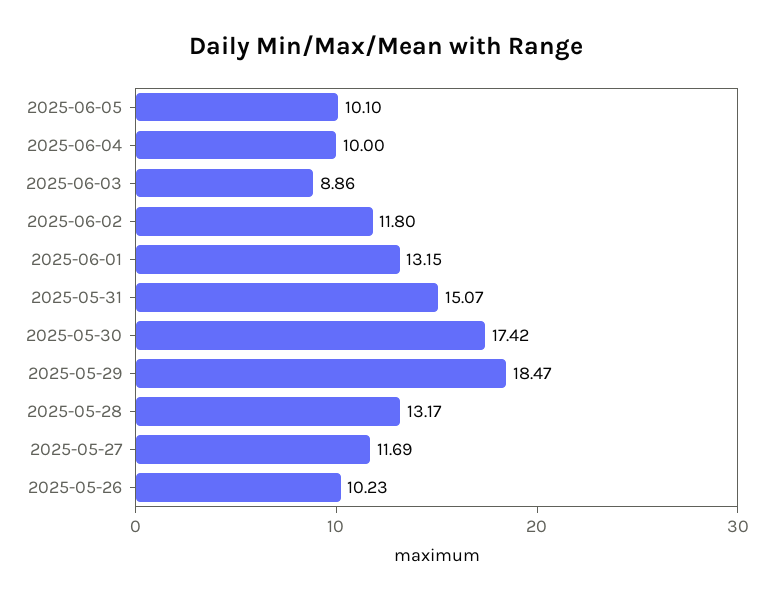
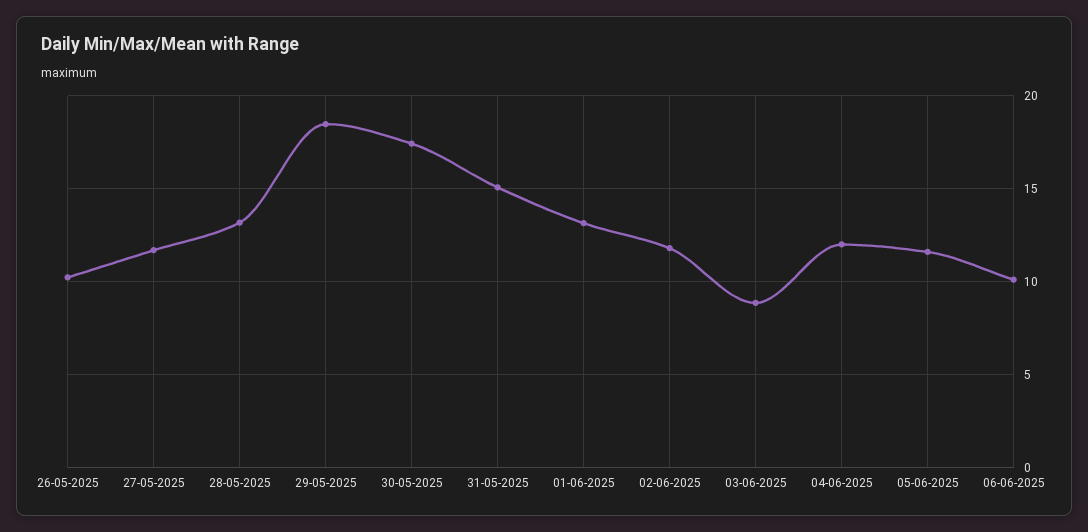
2025-06-05: 10.1 -> 11.5
2025-06-04: 10 -> 12
06-06-2025: none -> 10

